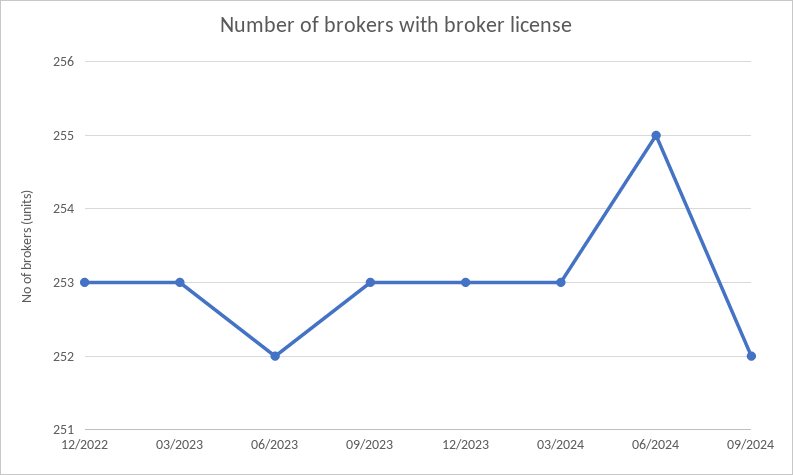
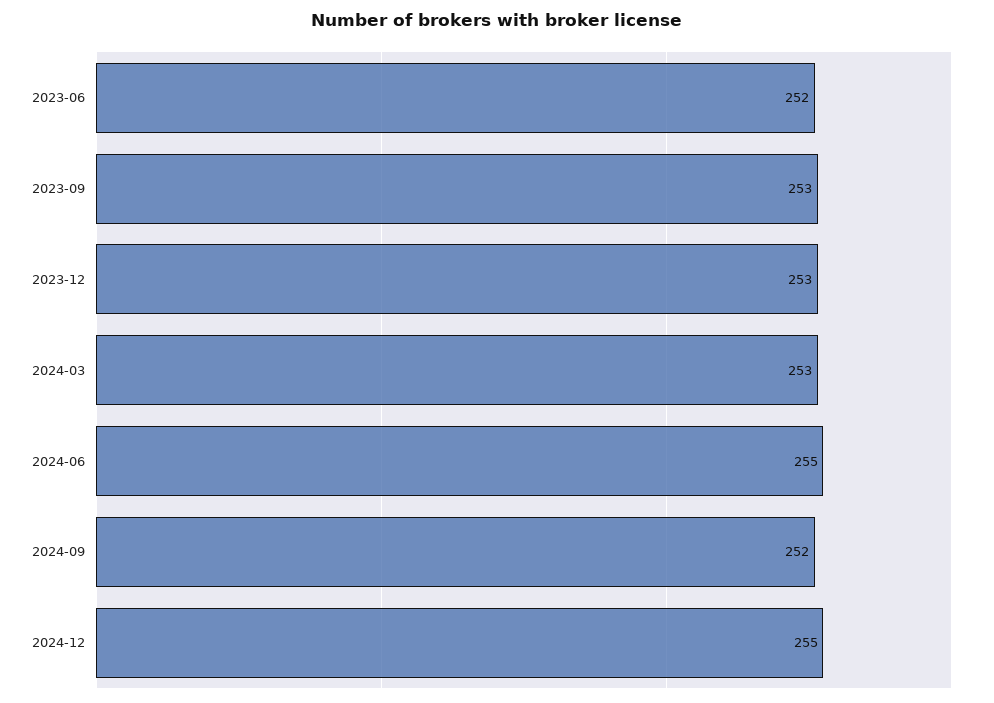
12/2022: 253 -> none
03/2023: 253 -> none
2024-12: none -> 255

